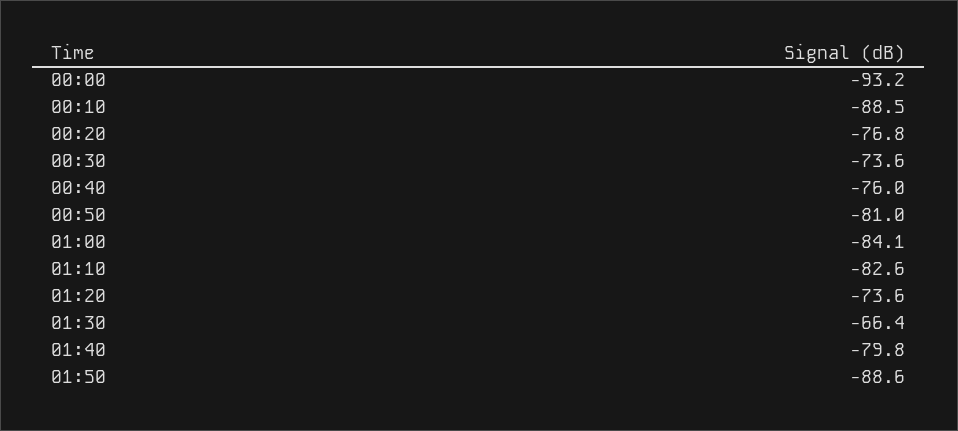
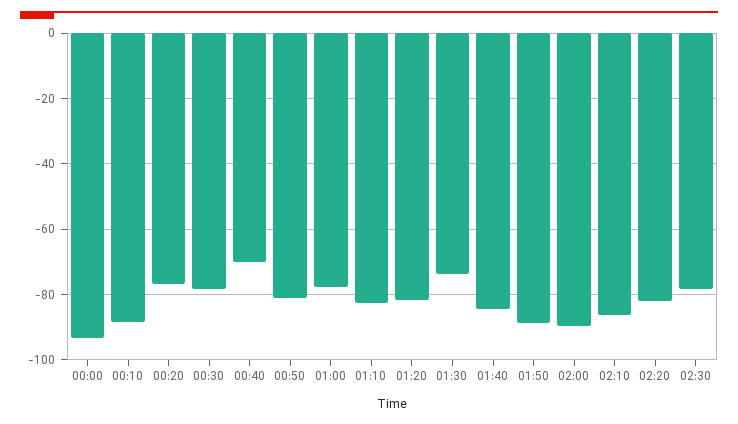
00:30: -73.6 -> -78
00:40: -76 -> -70
01:00: -84.1 -> -78
01:20: -73.6 -> -82
01:30: -66.4 -> -74
01:40: -79.8 -> -84
02:00: none -> -90
02:10: none -> -86
02:20: none -> -82
02:30: none -> -78

